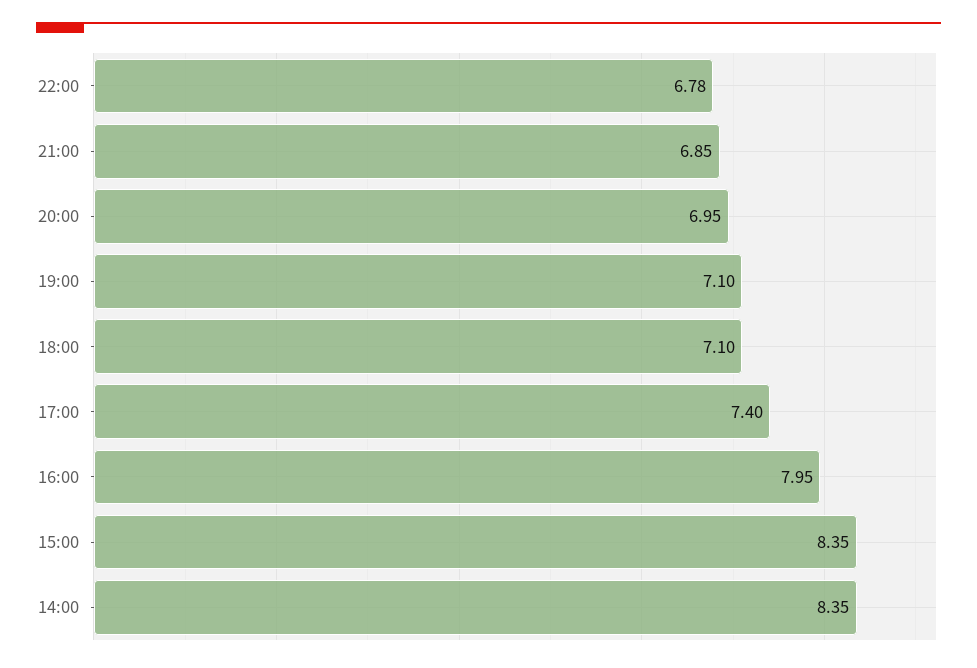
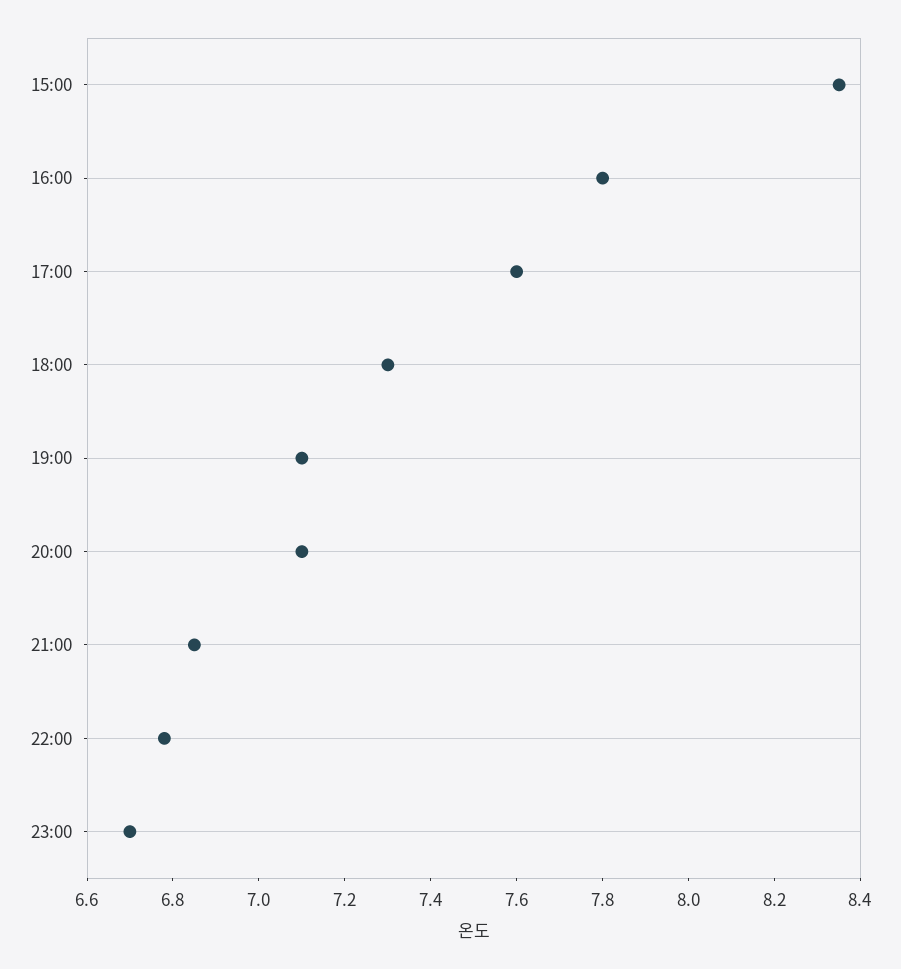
20:00: 6.95 -> 7.1
18:00: 7.1 -> 7.3
17:00: 7.4 -> 7.6
16:00: 7.95 -> 7.8
14:00: 8.35 -> none
23:00: none -> 6.7

